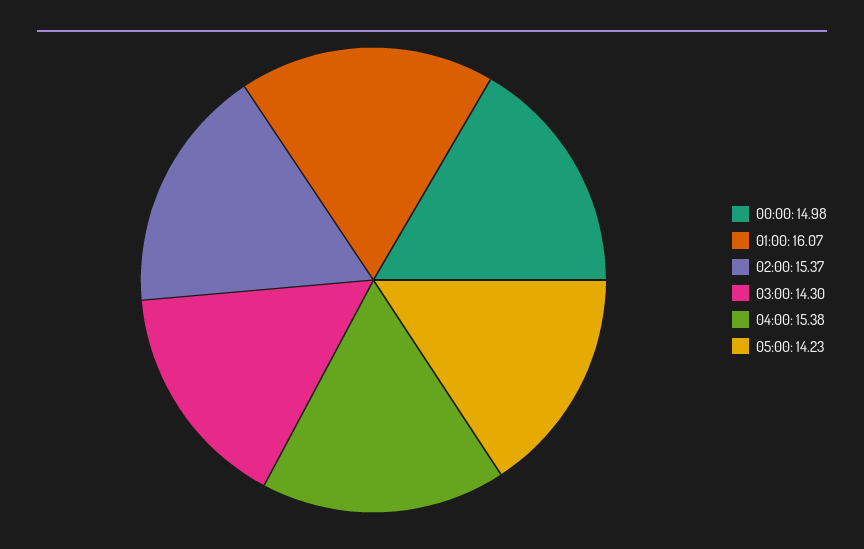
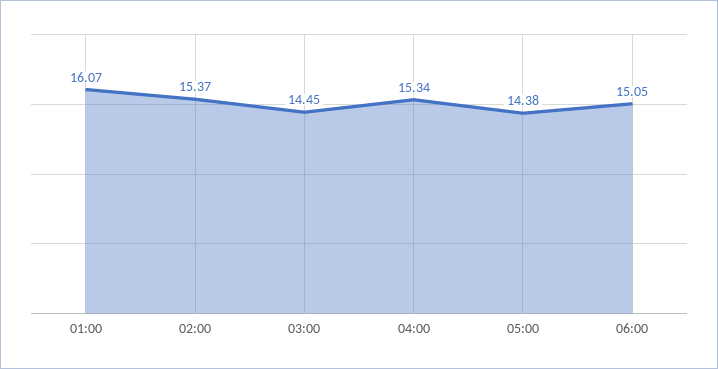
00:00: 14.98 -> none
03:00: 14.3 -> 14.45
04:00: 15.38 -> 15.34
05:00: 14.23 -> 14.38
06:00: none -> 15.05

